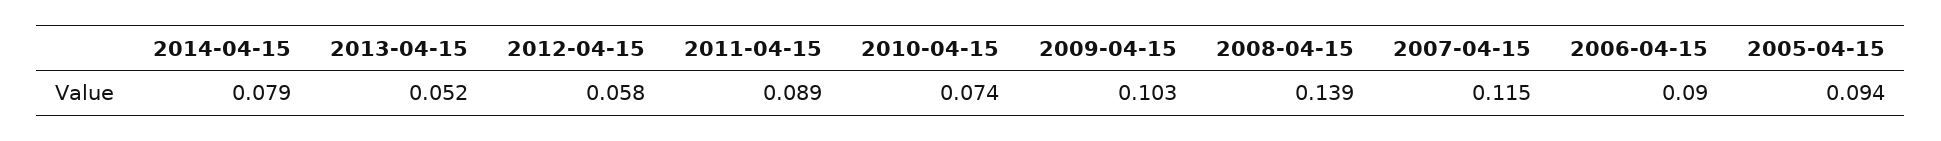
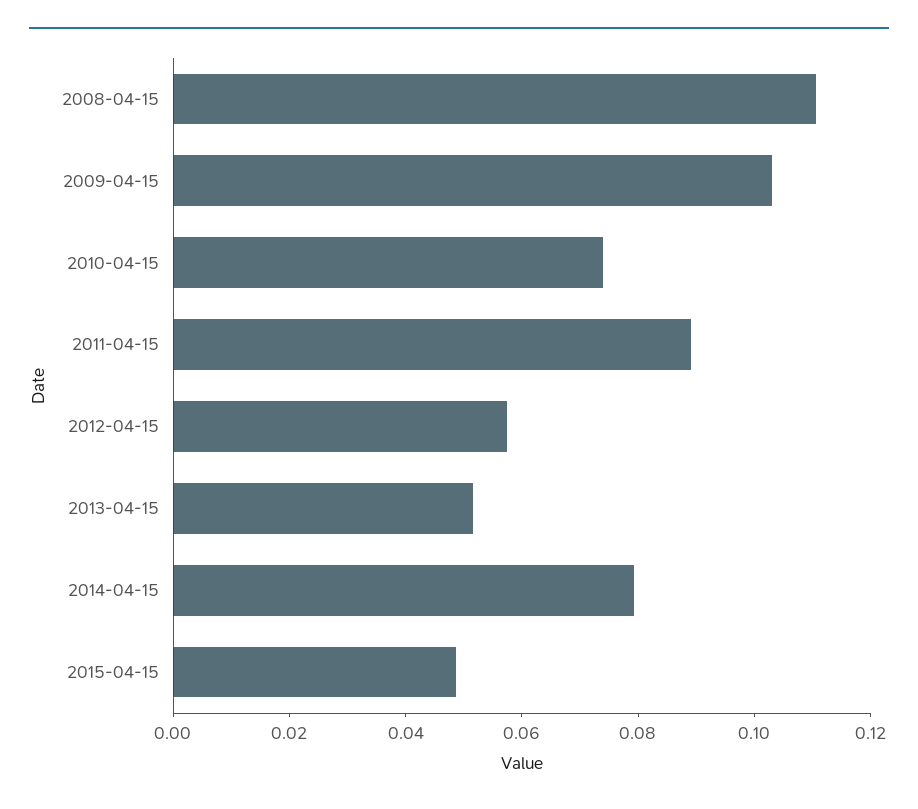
2008-04-15: 0.139 -> 0.11
2007-04-15: 0.115 -> none
2006-04-15: 0.09 -> none
2005-04-15: 0.094 -> none
2015-04-15: none -> 0.05

